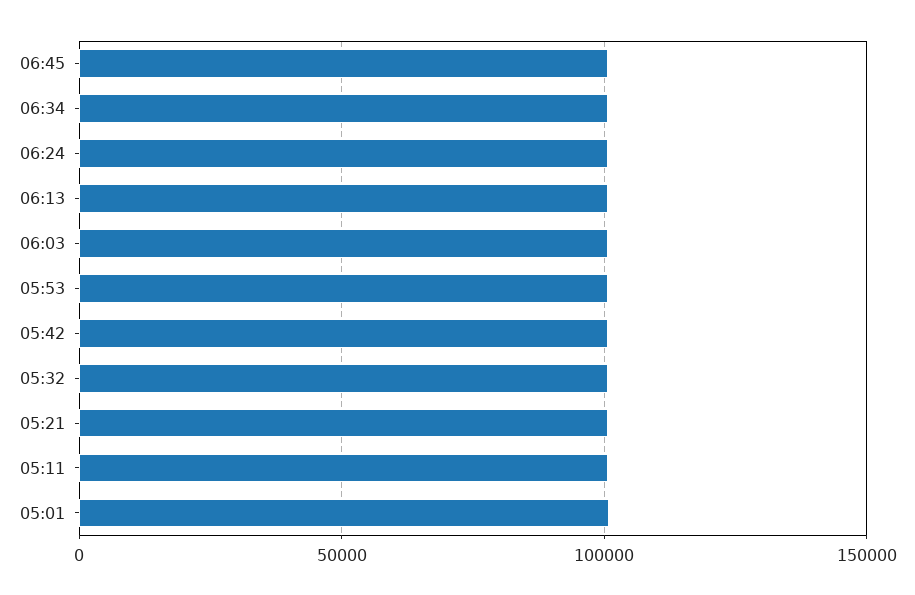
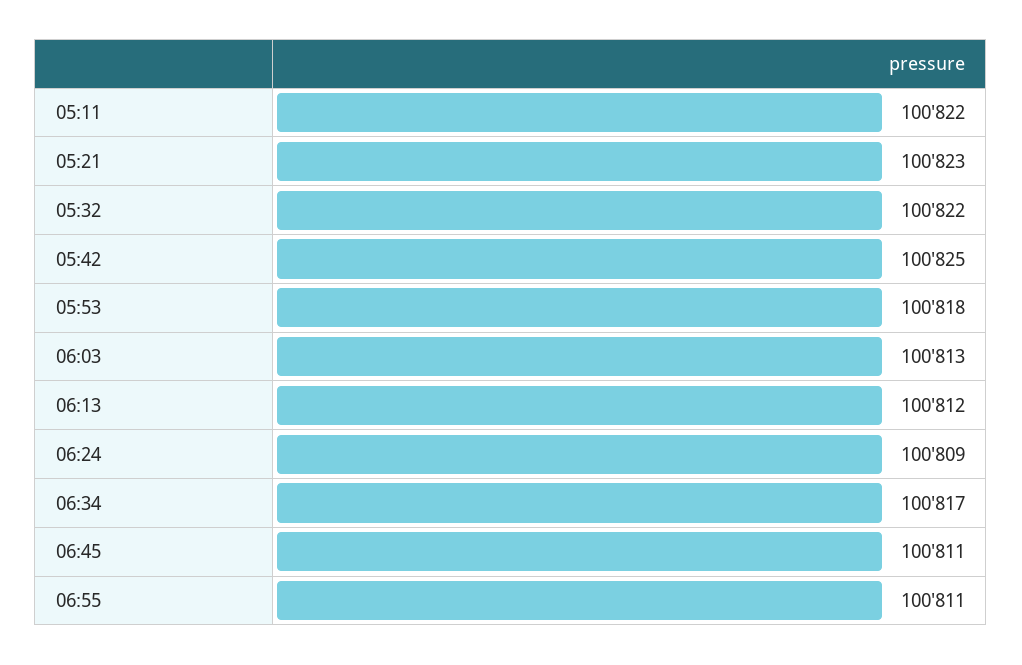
05:01: 100000 -> none
06:55: none -> 100811

